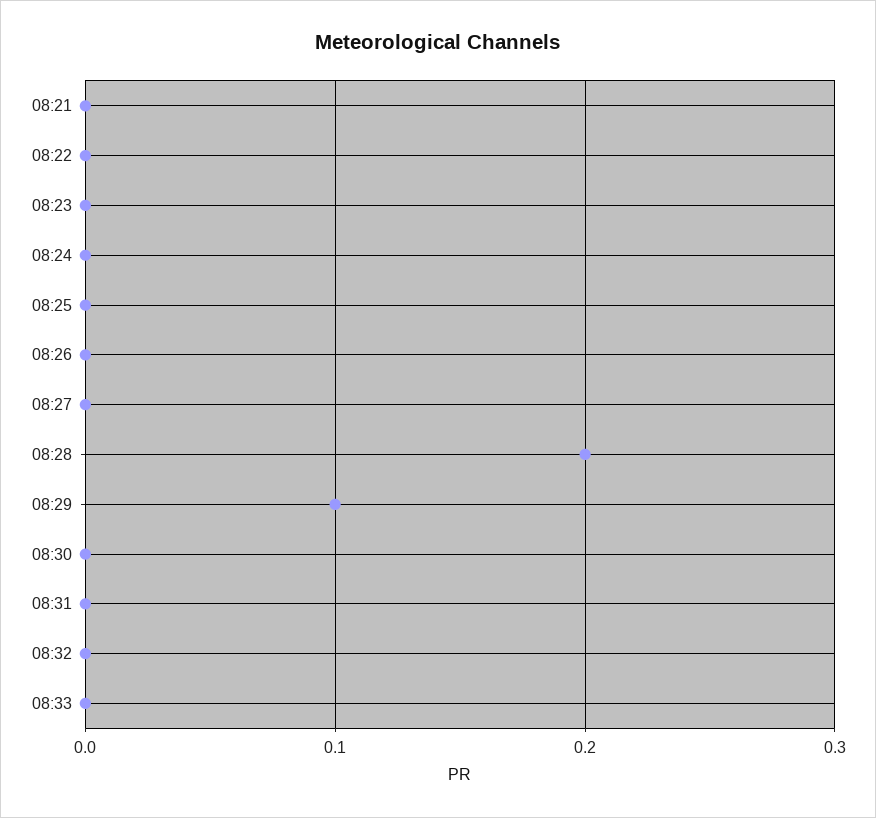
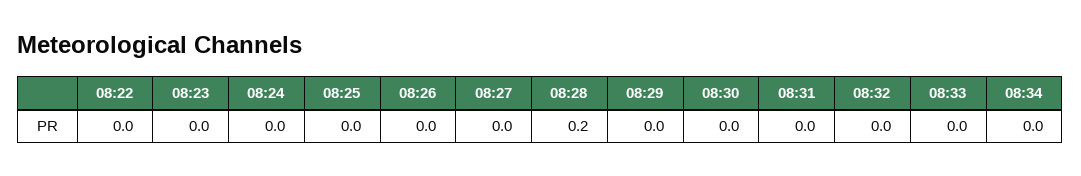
08:21: 0 -> none
08:29: 0.1 -> 0
08:34: none -> 0

